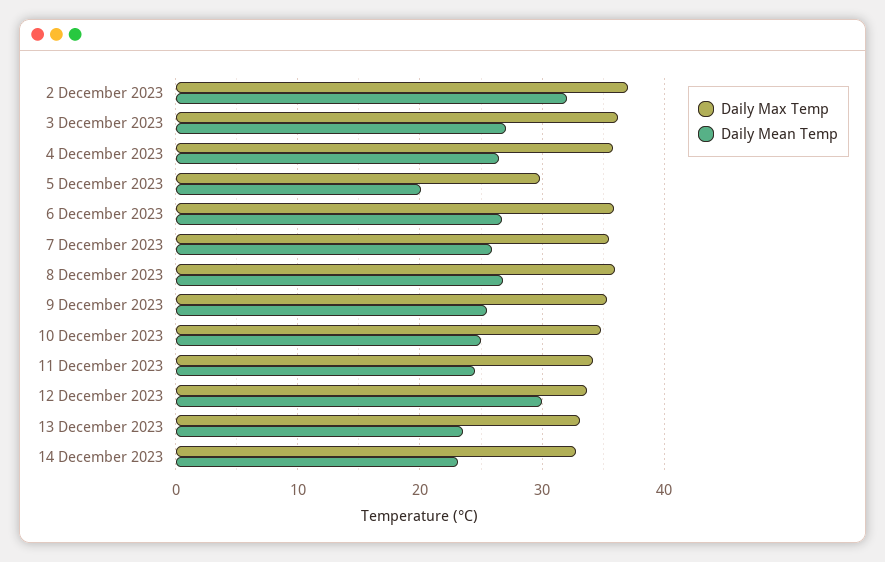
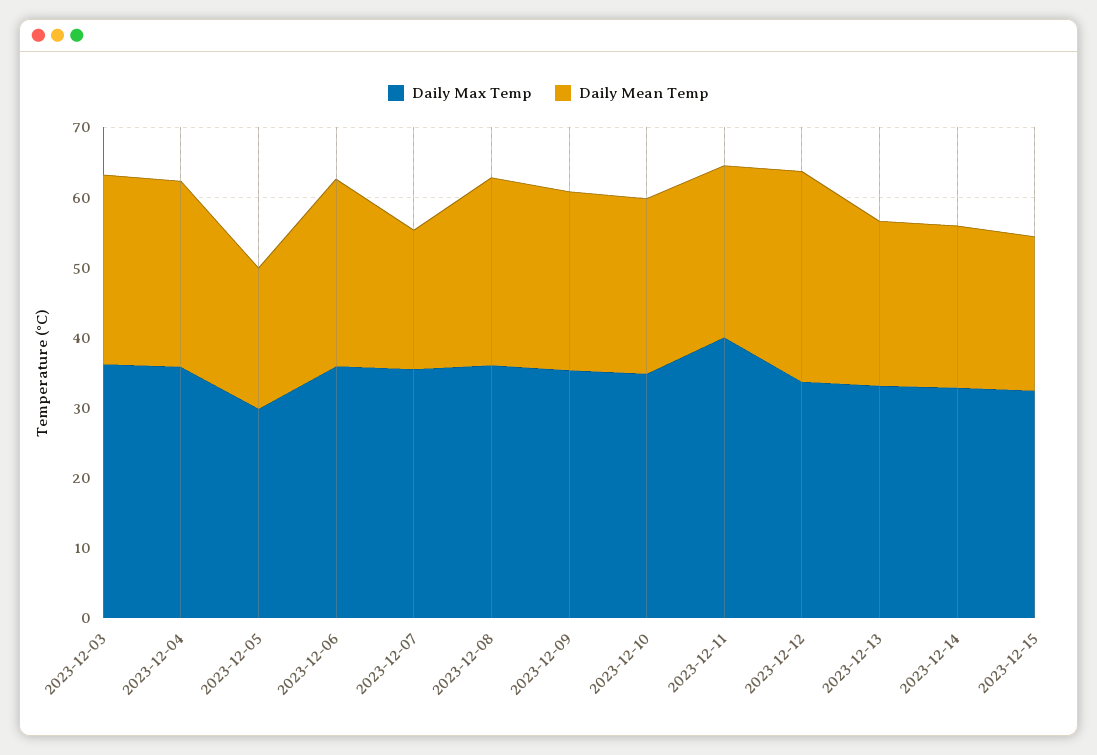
Daily Max Temp, 2 December 2023: 37 -> none
Daily Mean Temp, 2 December 2023: 32 -> none
Daily Mean Temp, 7 December 2023: 26 -> 20
Daily Max Temp, 11 December 2023: 34 -> 40
Daily Max Temp, 2023-12-15: none -> 32
Daily Mean Temp, 2023-12-15: none -> 22

